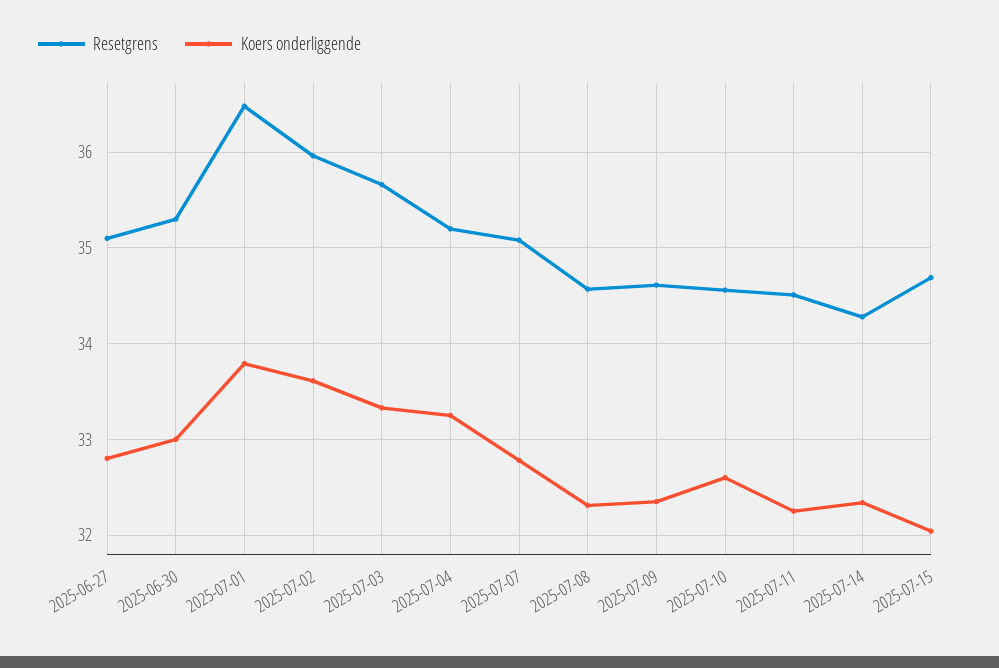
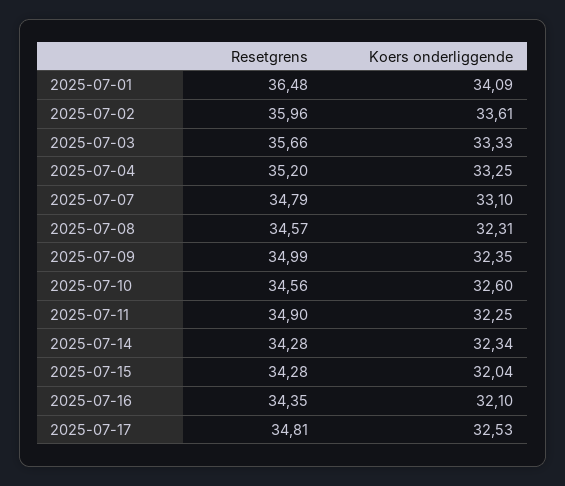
Resetgrens, 2025-06-27: 35.1 -> none
Koers onderliggende, 2025-06-27: 32.8 -> none
Resetgrens, 2025-06-30: 35.3 -> none
Koers onderliggende, 2025-06-30: 33 -> none
Koers onderliggende, 2025-07-01: 33.8 -> 34.09
Resetgrens, 2025-07-07: 35.1 -> 34.79
Koers onderliggende, 2025-07-07: 32.8 -> 33.1
Resetgrens, 2025-07-09: 34.6 -> 34.99
Resetgrens, 2025-07-11: 34.5 -> 34.9
Resetgrens, 2025-07-15: 34.7 -> 34.28
Resetgrens, 2025-07-16: none -> 34.35
Koers onderliggende, 2025-07-16: none -> 32.1
Resetgrens, 2025-07-17: none -> 34.81
Koers onderliggende, 2025-07-17: none -> 32.53

